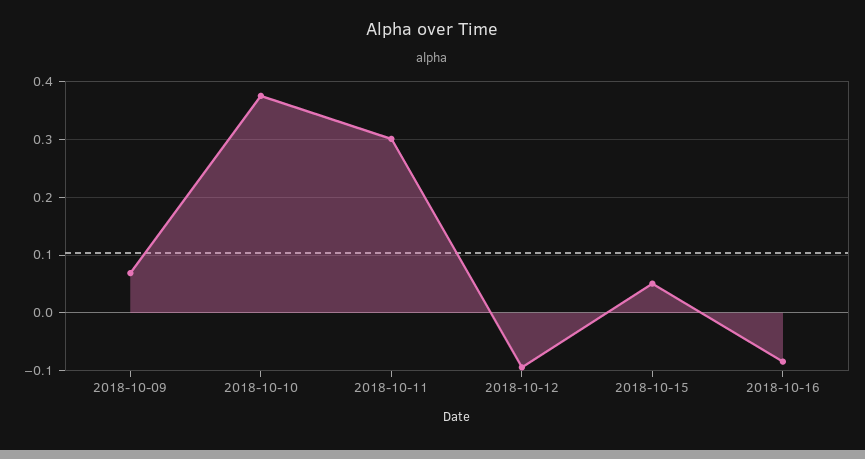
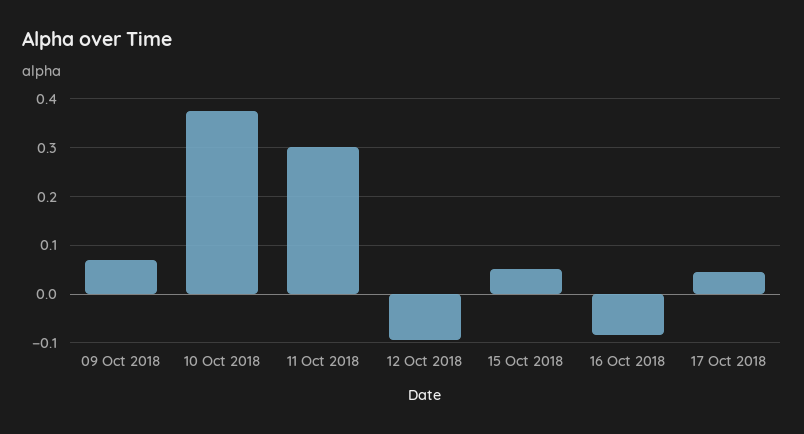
17 Oct 2018: none -> 0.04

